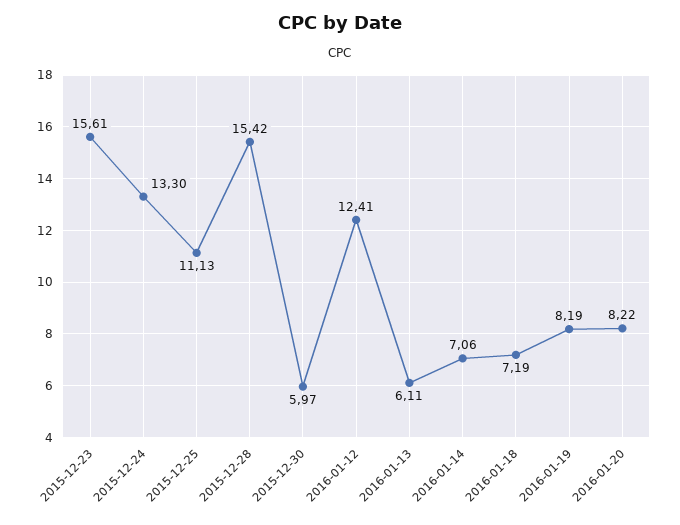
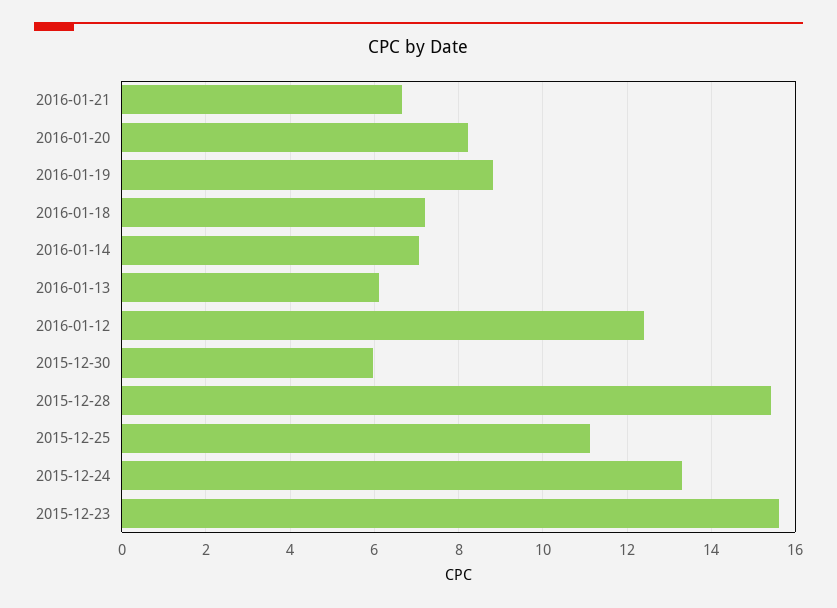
2016-01-19: 8.19 -> 8.8
2016-01-21: none -> 6.6

